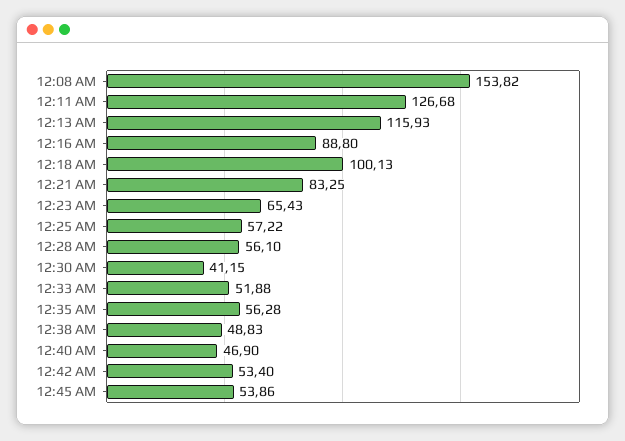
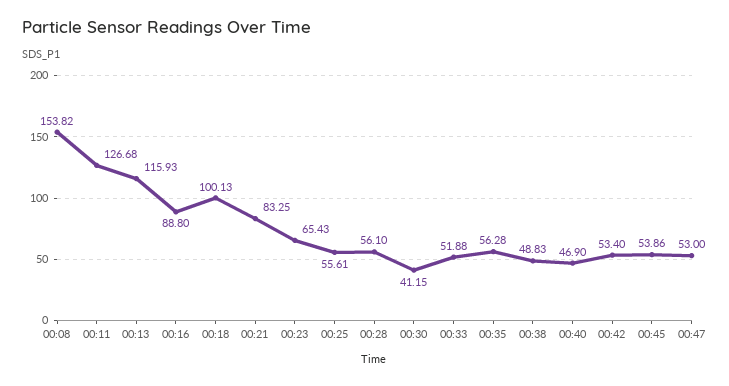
12:25 AM: 57.22 -> 55.61
00:47: none -> 53

